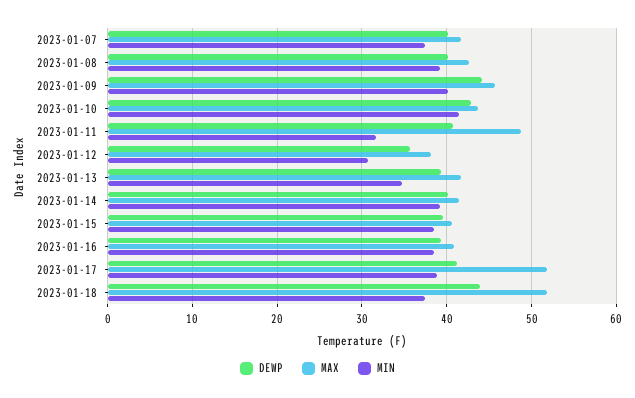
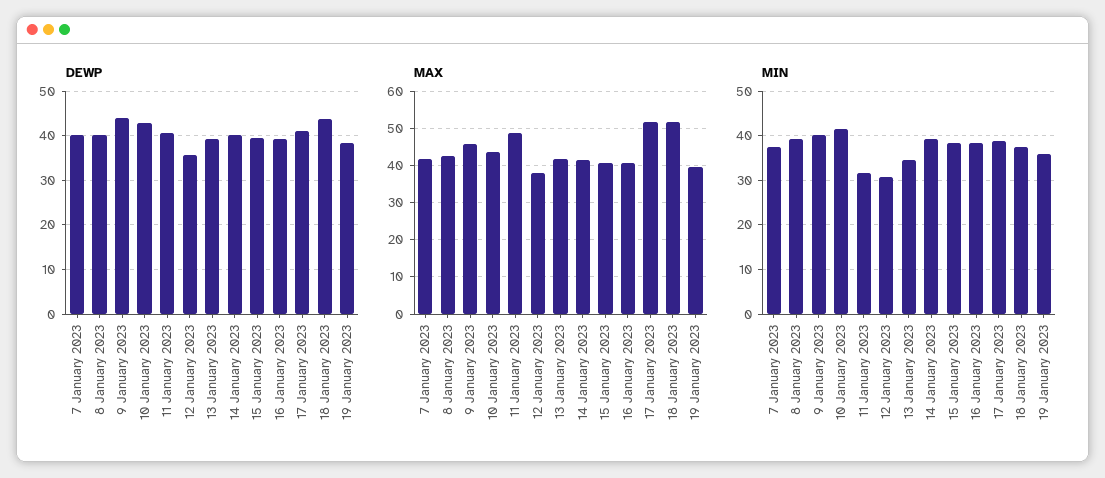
DEWP, 19 January 2023: none -> 38
MAX, 19 January 2023: none -> 40
MIN, 19 January 2023: none -> 36

